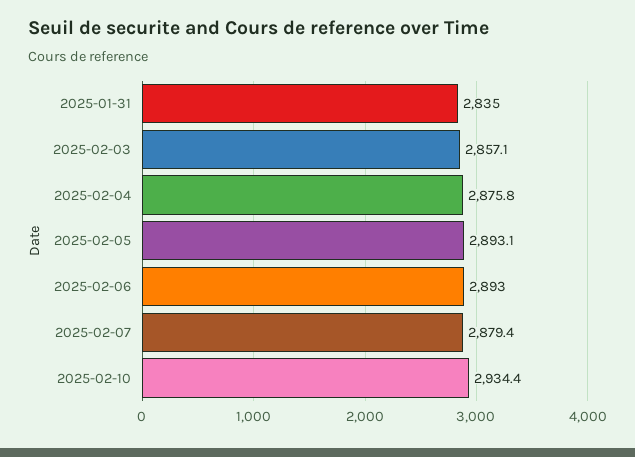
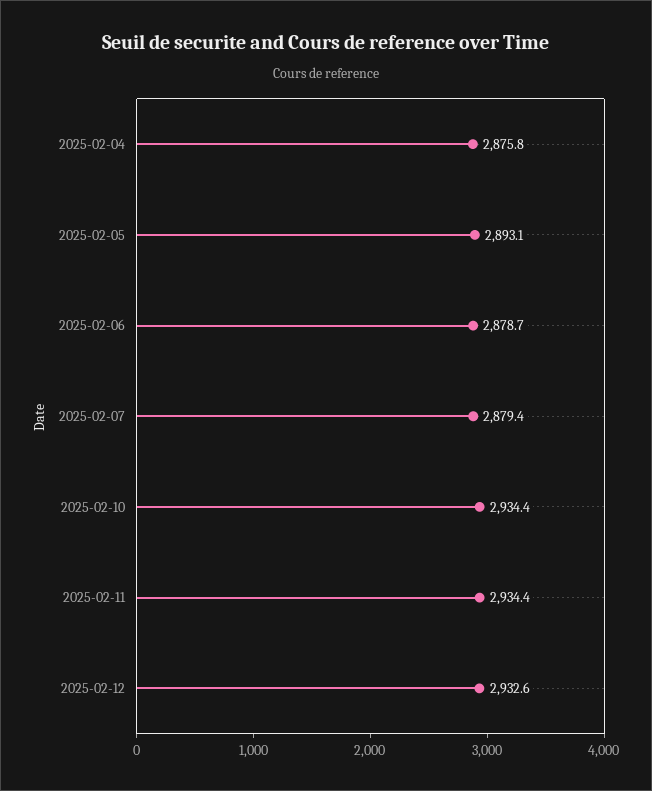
2025-01-31: 2835 -> none
2025-02-03: 2857.1 -> none
2025-02-06: 2893 -> 2878.7
2025-02-11: none -> 2934.4
2025-02-12: none -> 2932.6

